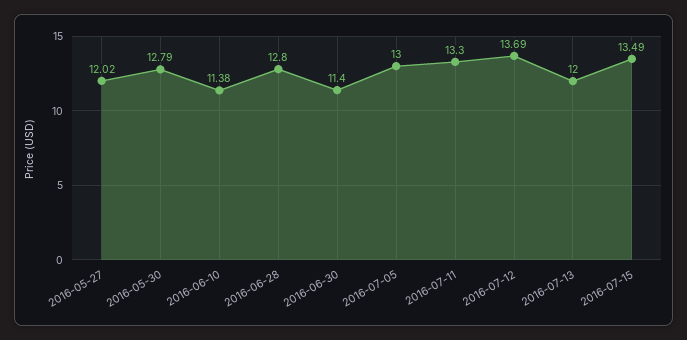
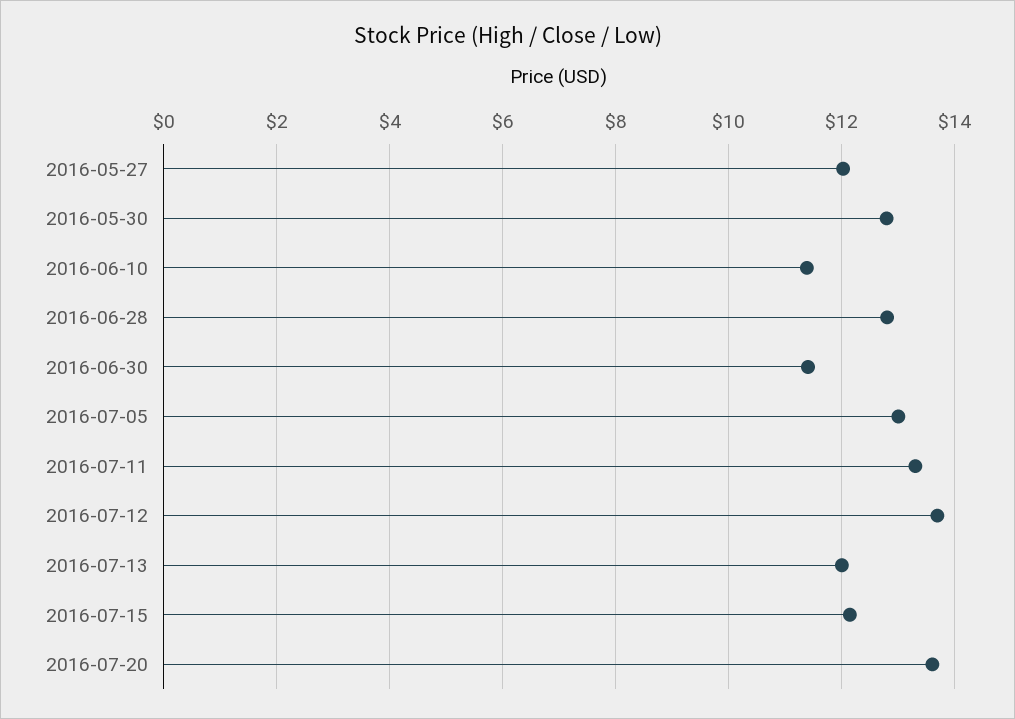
2016-07-15: 13.49 -> 12.2
2016-07-20: none -> 13.6

